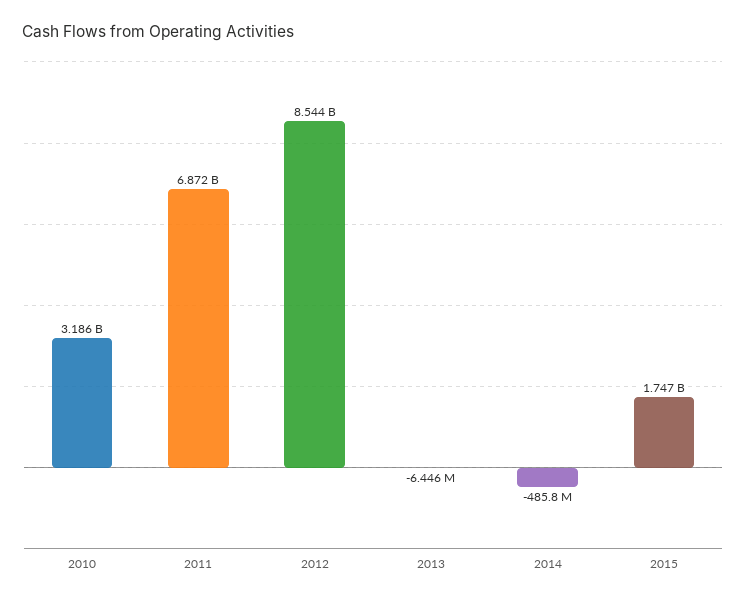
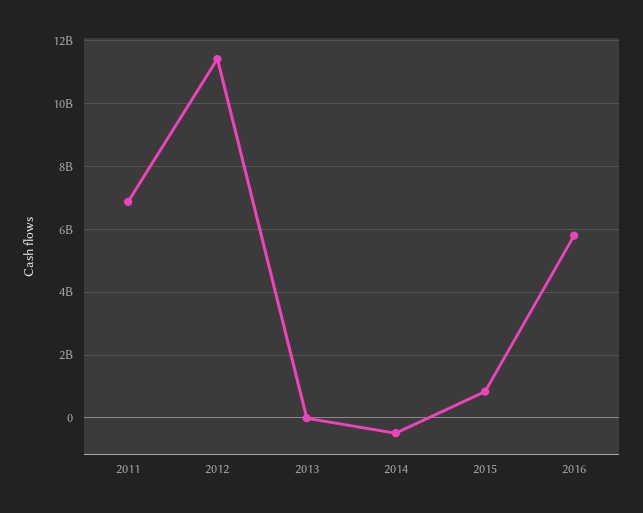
2010: 3186000000 -> none
2012: 8544000000 -> 11400000000
2015: 1747000000 -> 800000000
2016: none -> 5800000000

